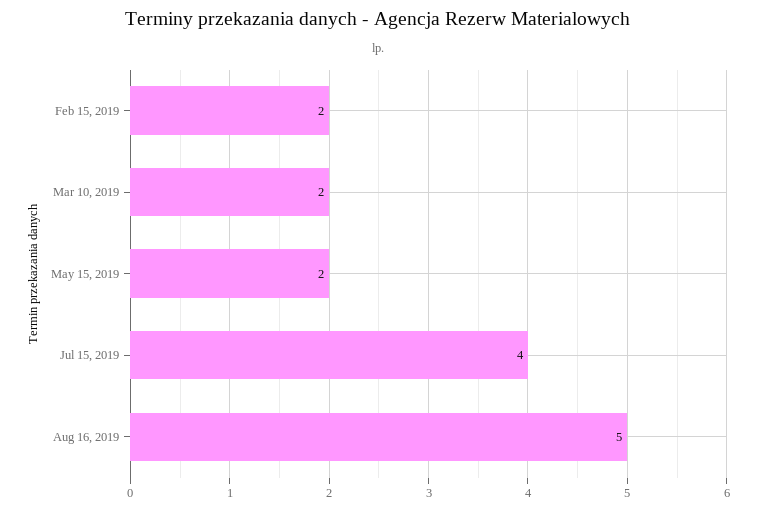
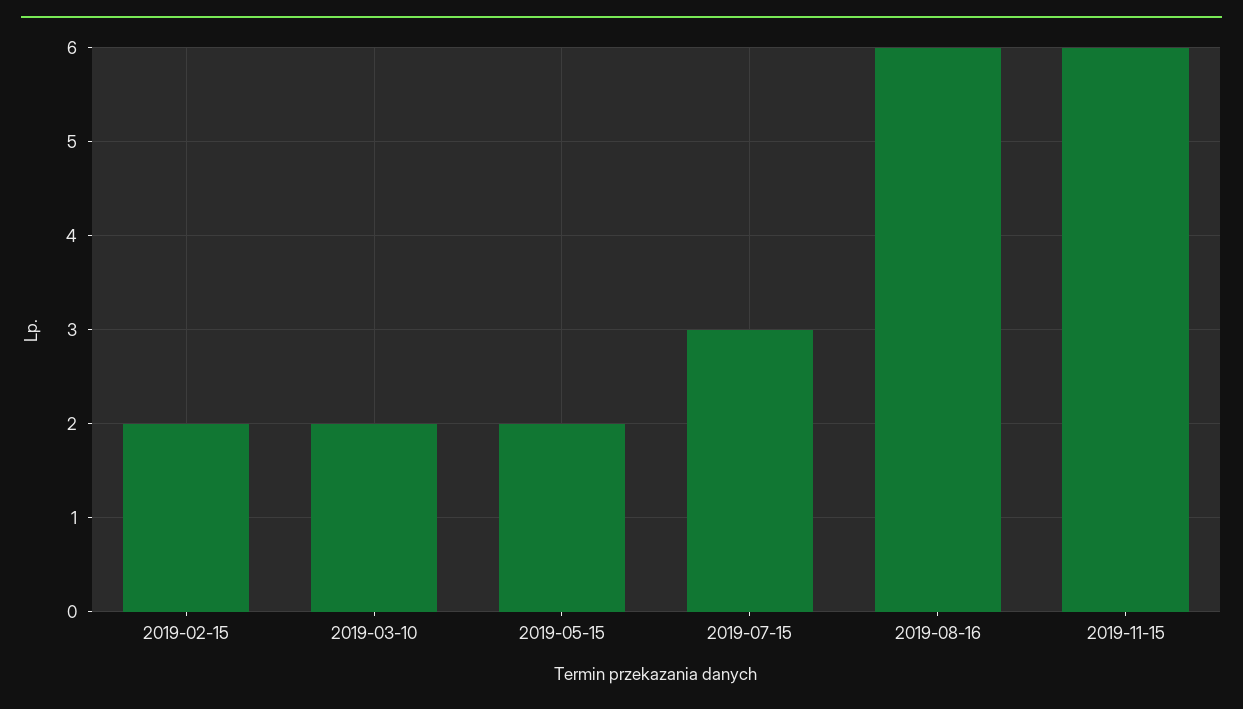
Jul 15, 2019: 4 -> 3
Aug 16, 2019: 5 -> 6
2019-11-15: none -> 6

